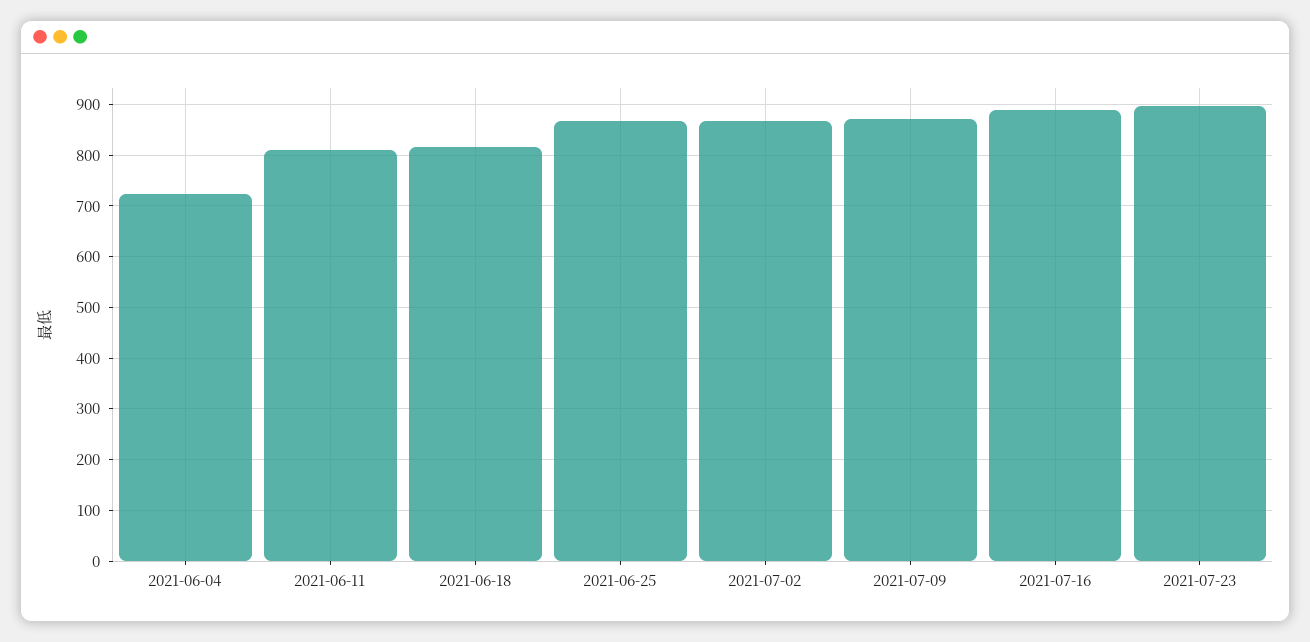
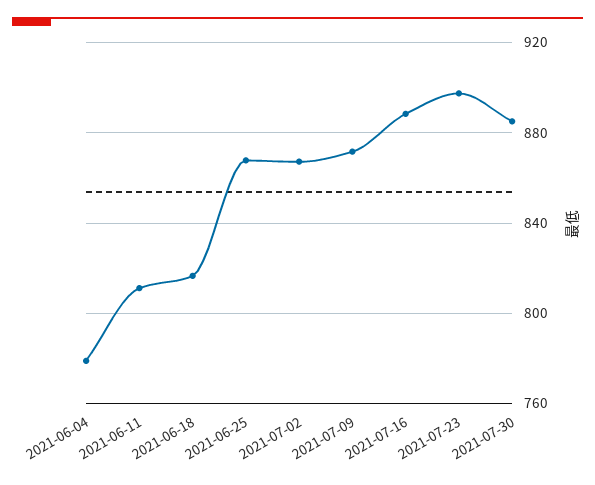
2021-06-04: 720 -> 780
2021-07-30: none -> 885

